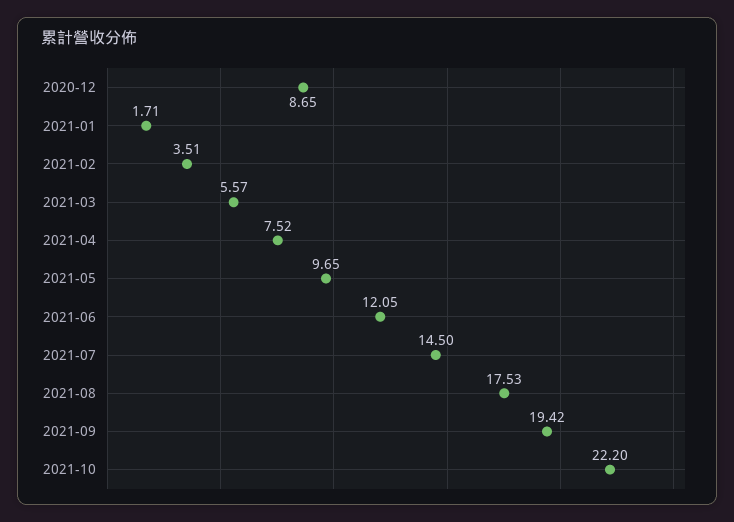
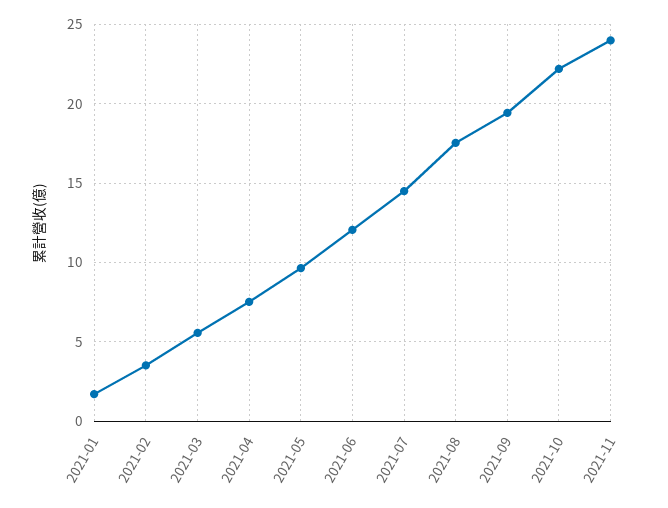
2020-12: 8.65 -> none
2021-11: none -> 24

